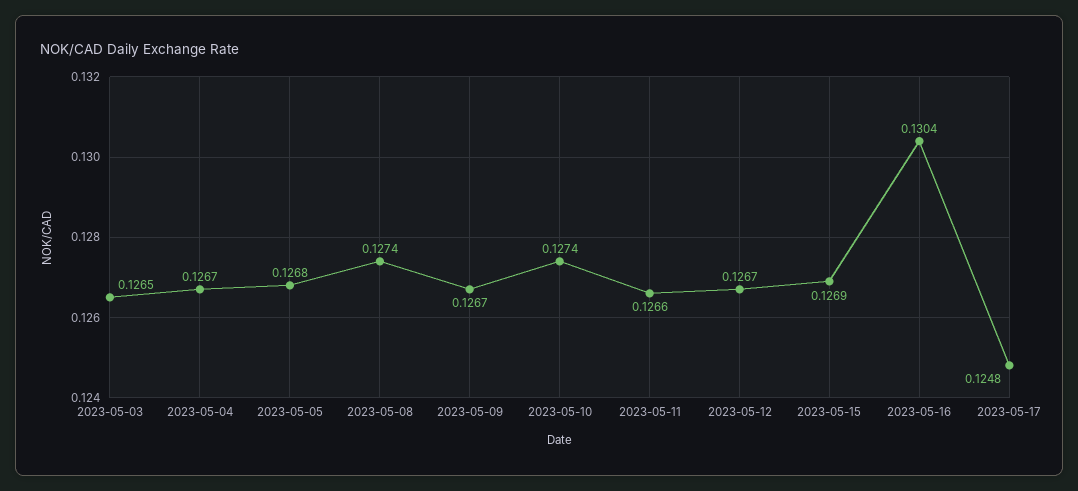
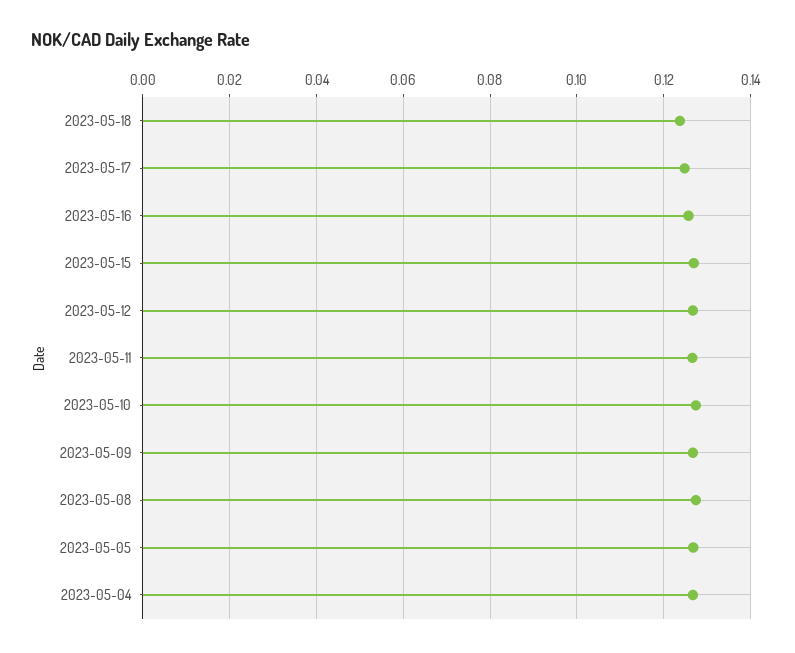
2023-05-03: 0.1265 -> none
2023-05-16: 0.1304 -> 0.126
2023-05-18: none -> 0.124

